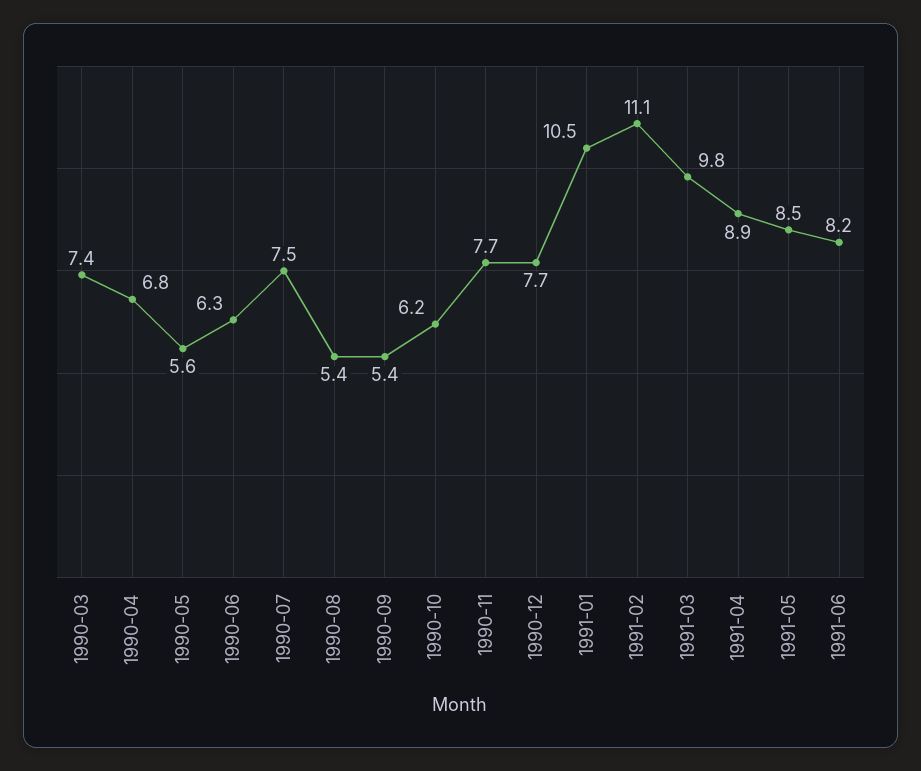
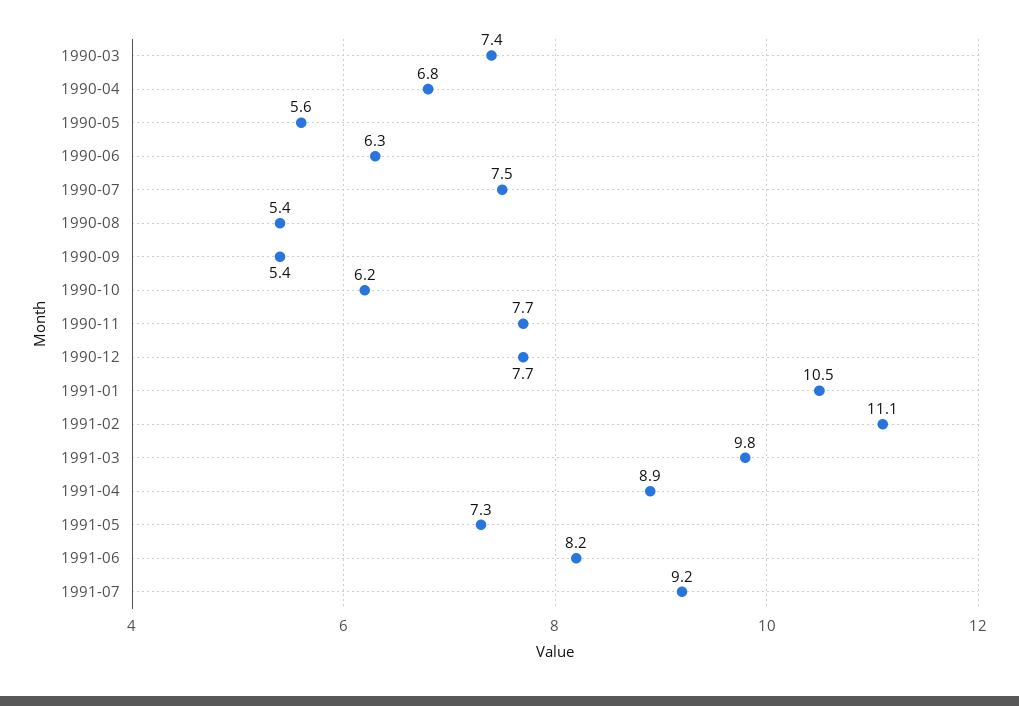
1991-05: 8.5 -> 7.3
1991-07: none -> 9.2

